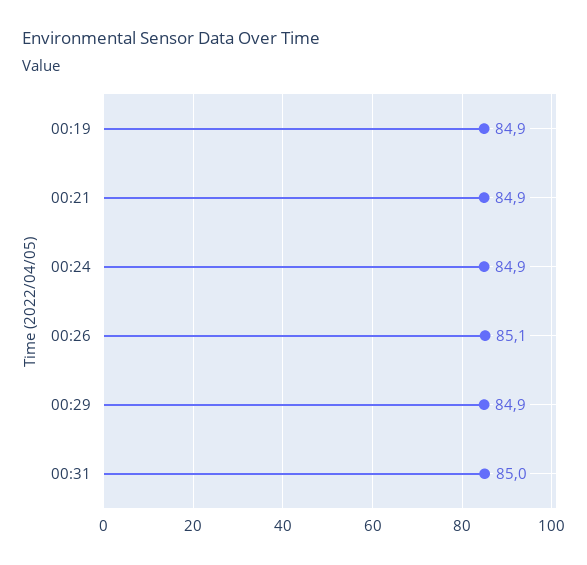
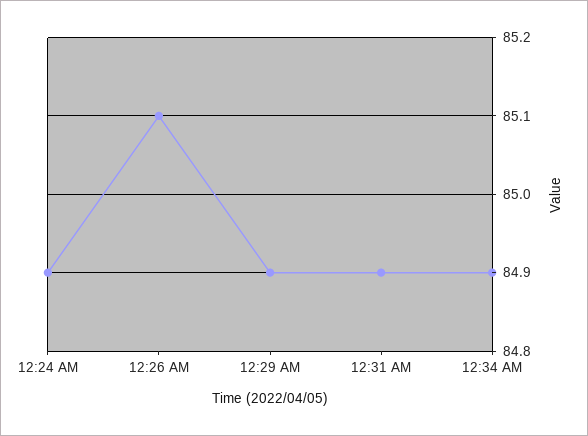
00:19: 84.9 -> none
00:21: 84.9 -> none
00:31: 85 -> 84.9
12:34 AM: none -> 84.9

